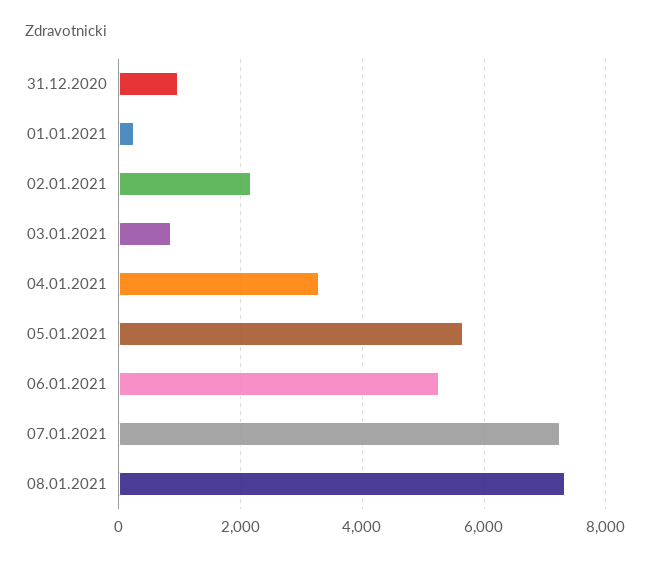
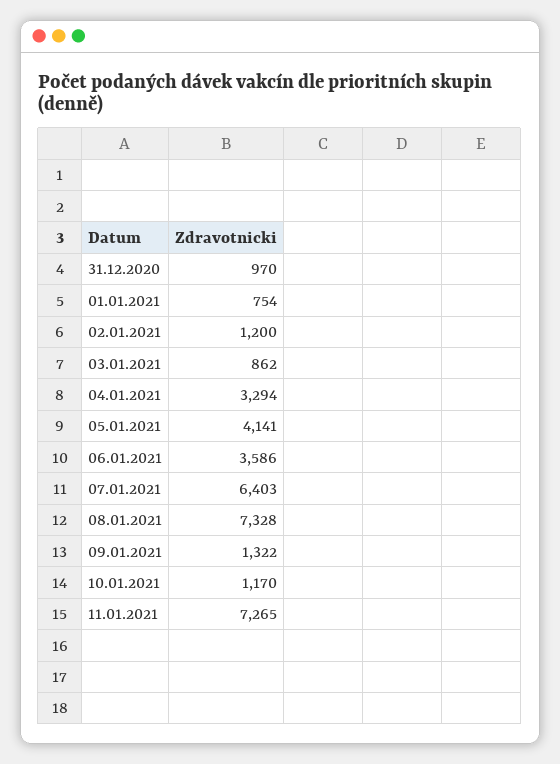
01.01.2021: 200 -> 754
02.01.2021: 2200 -> 1200
05.01.2021: 5600 -> 4141
06.01.2021: 5200 -> 3586
07.01.2021: 7200 -> 6403
09.01.2021: none -> 1322
10.01.2021: none -> 1170
11.01.2021: none -> 7265

